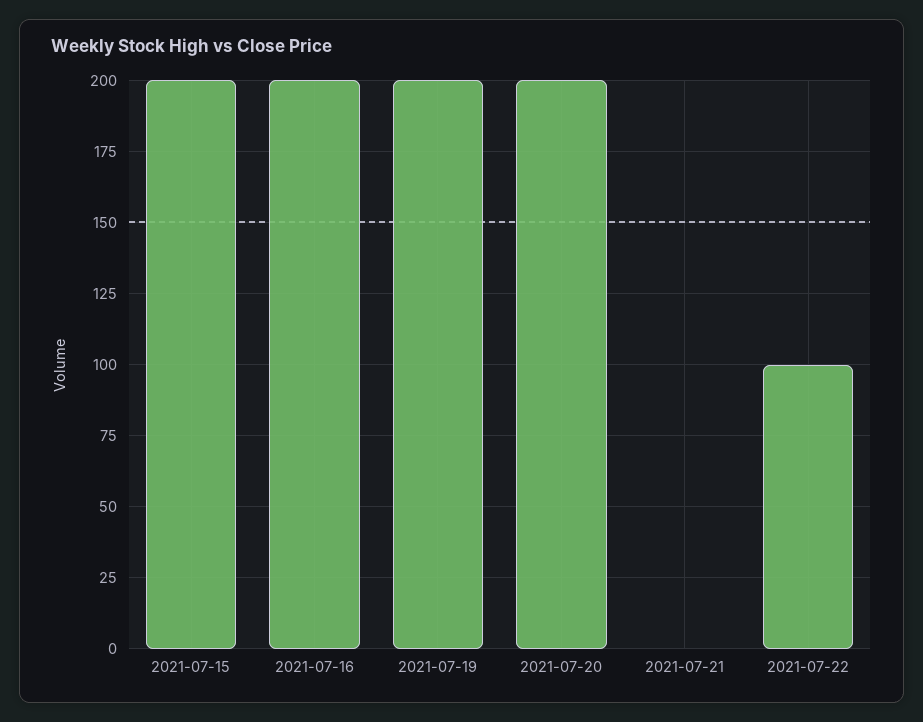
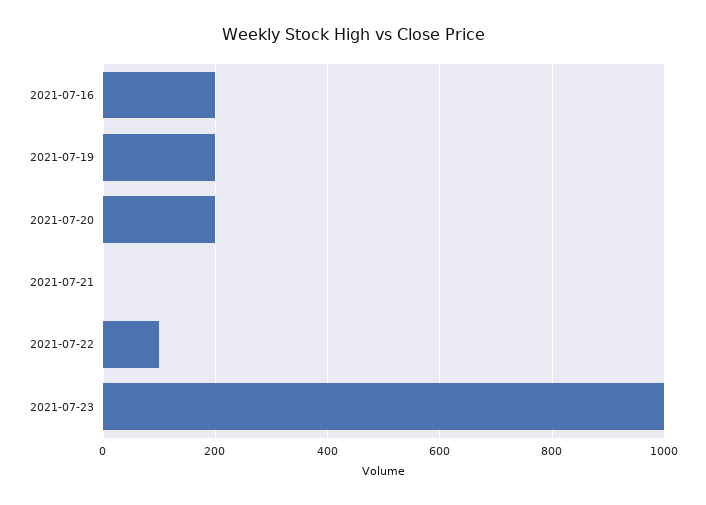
2021-07-15: 200 -> none
2021-07-23: none -> 1000

